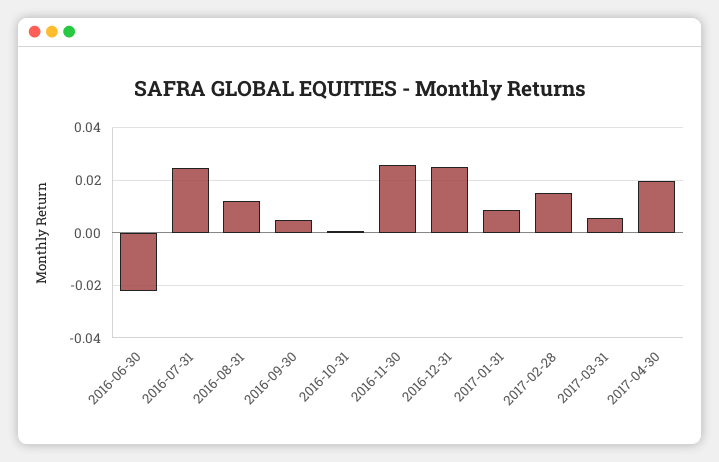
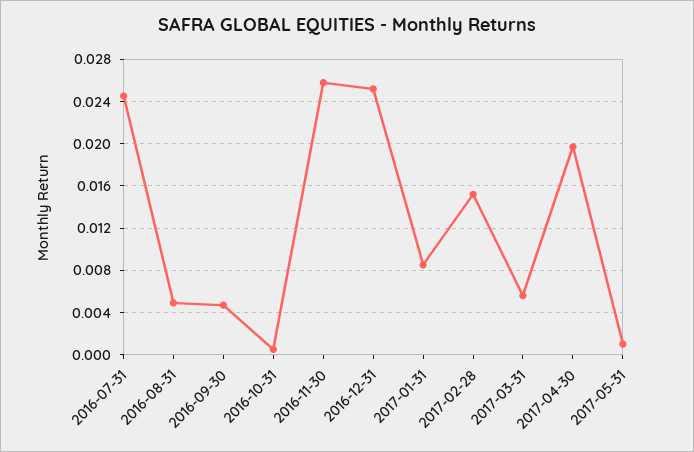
2016-06-30: -0.0225 -> none
2016-08-31: 0.0125 -> 0.005
2017-05-31: none -> 0.001

